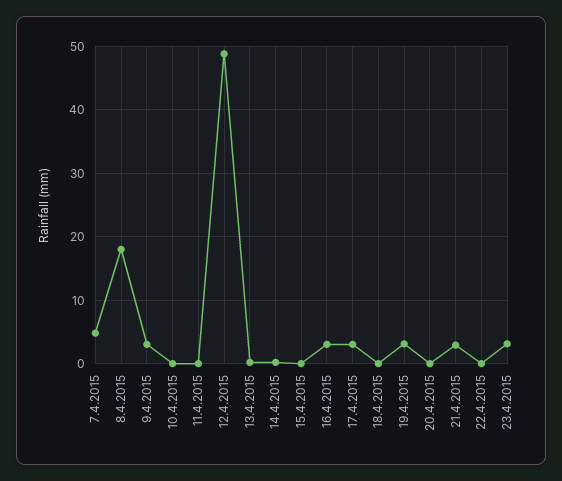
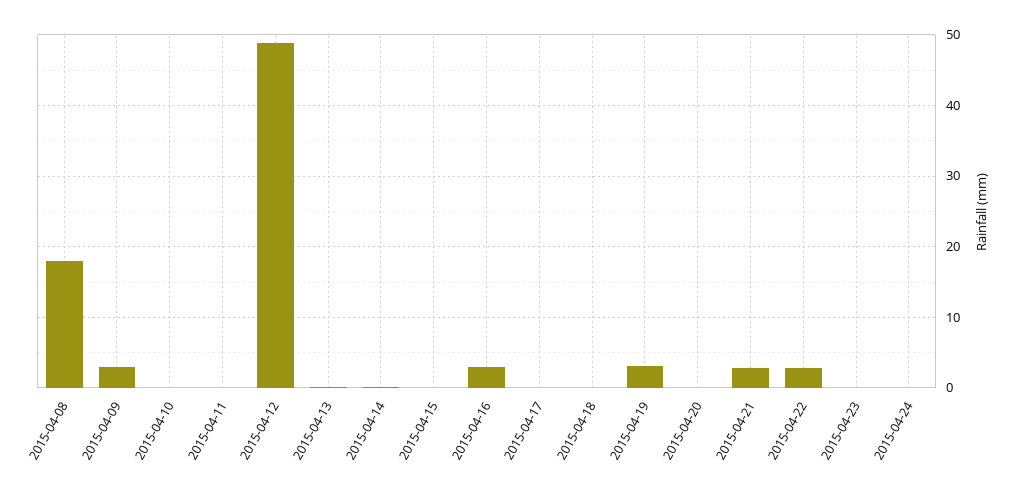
7.4.2015: 5 -> none
17.4.2015: 3 -> 0
22.4.2015: 0 -> 3
23.4.2015: 3 -> 0
2015-04-24: none -> 0

